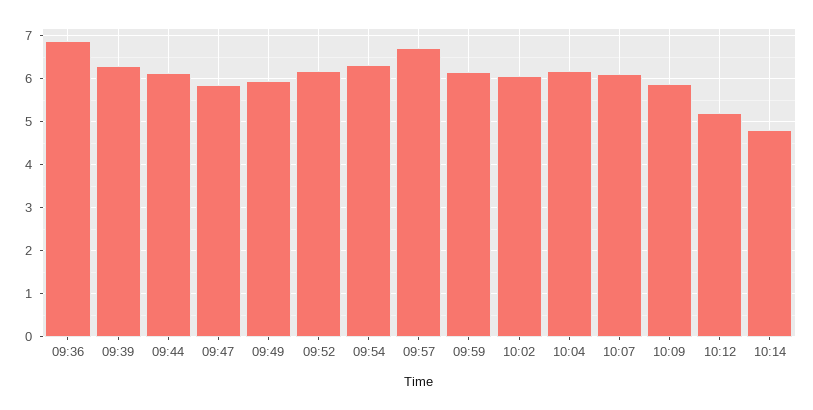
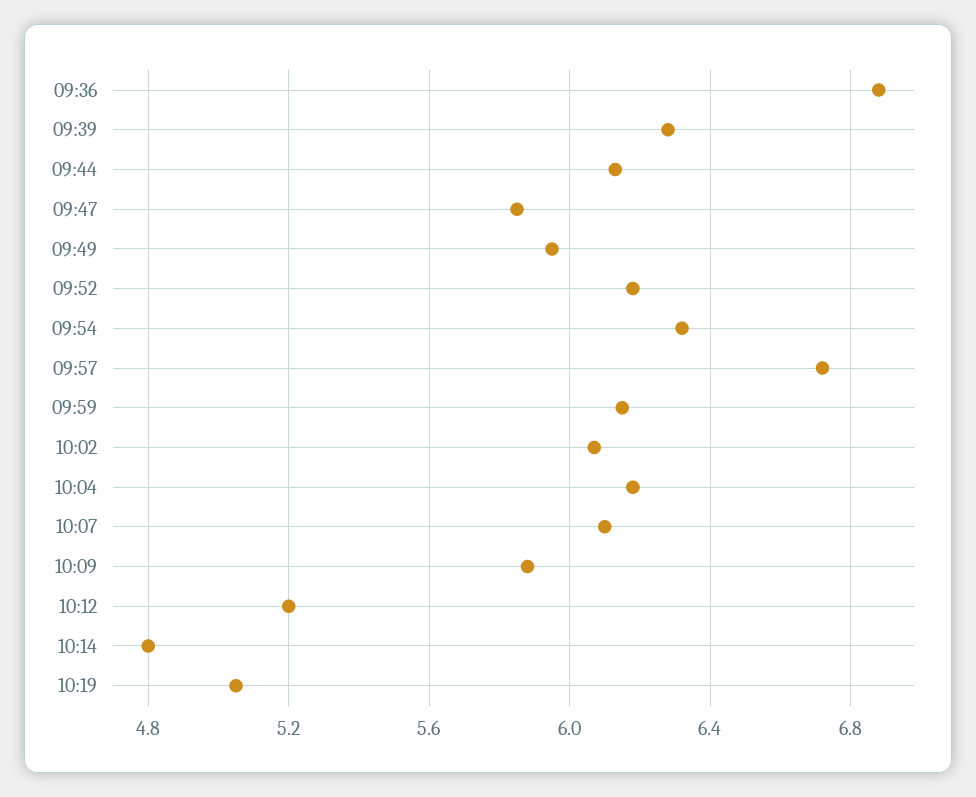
10:19: none -> 5.05

